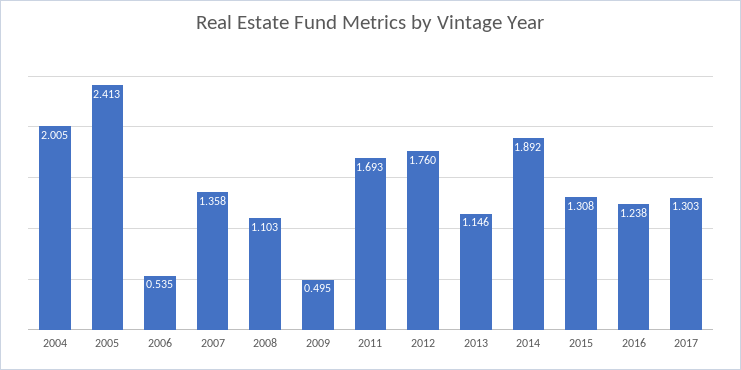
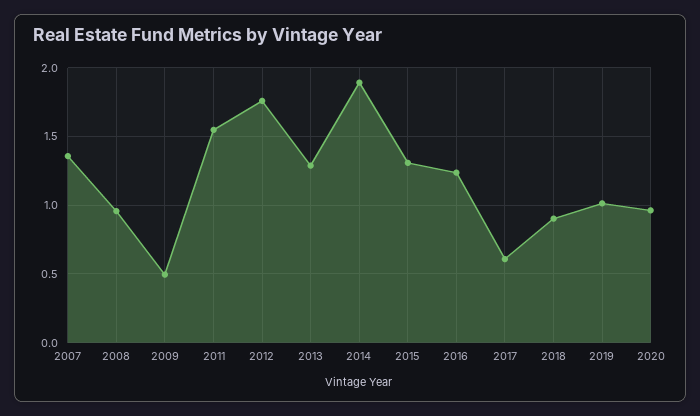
2004: 2.005 -> none
2005: 2.413 -> none
2006: 0.535 -> none
2008: 1.103 -> 0.95
2011: 1.693 -> 1.55
2013: 1.146 -> 1.3
2017: 1.303 -> 0.6
2018: none -> 0.9
2019: none -> 1
2020: none -> 0.95

